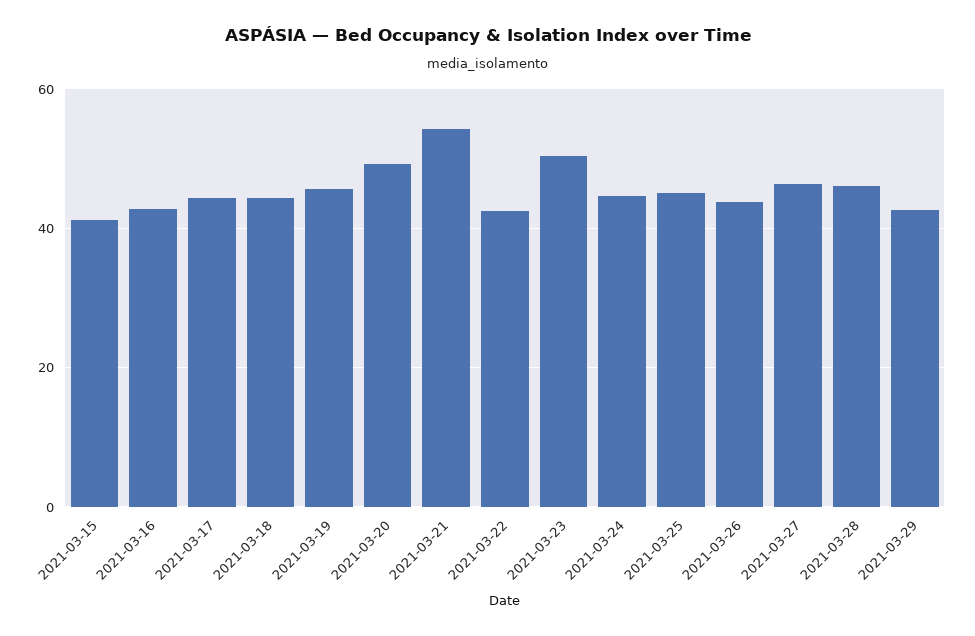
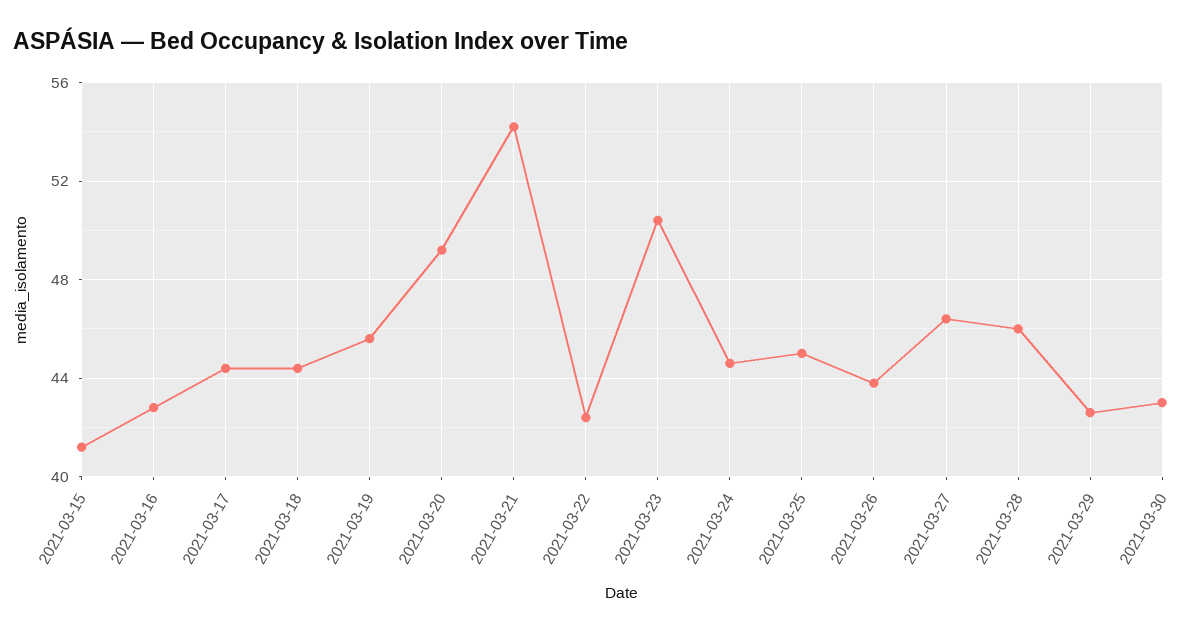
2021-03-30: none -> 43

